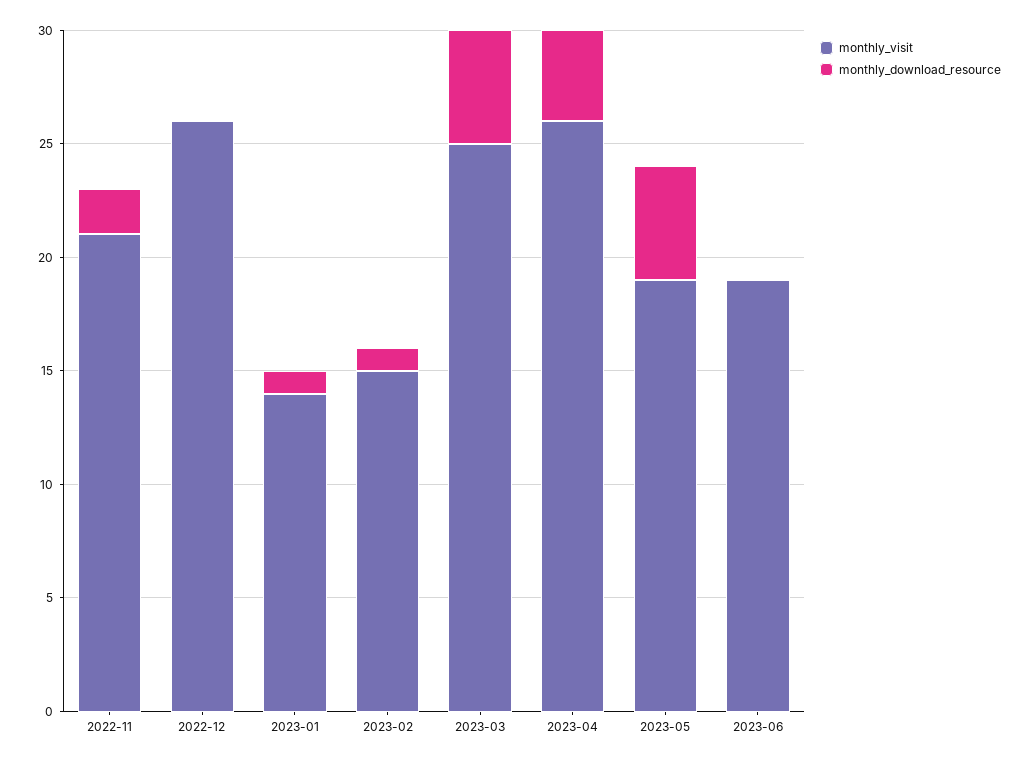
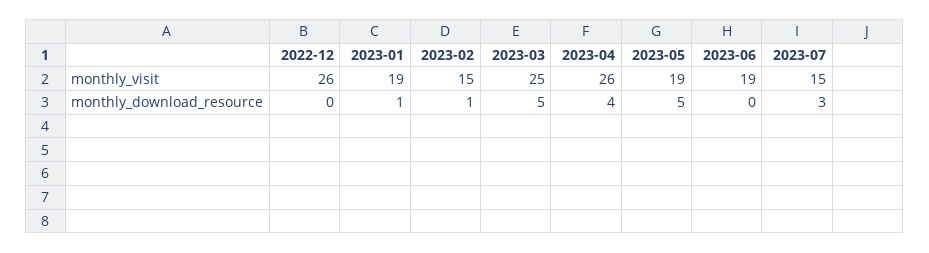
monthly_visit, 2022-11: 21 -> none
monthly_download_resource, 2022-11: 2 -> none
monthly_visit, 2023-01: 14 -> 19
monthly_visit, 2023-07: none -> 15
monthly_download_resource, 2023-07: none -> 3

